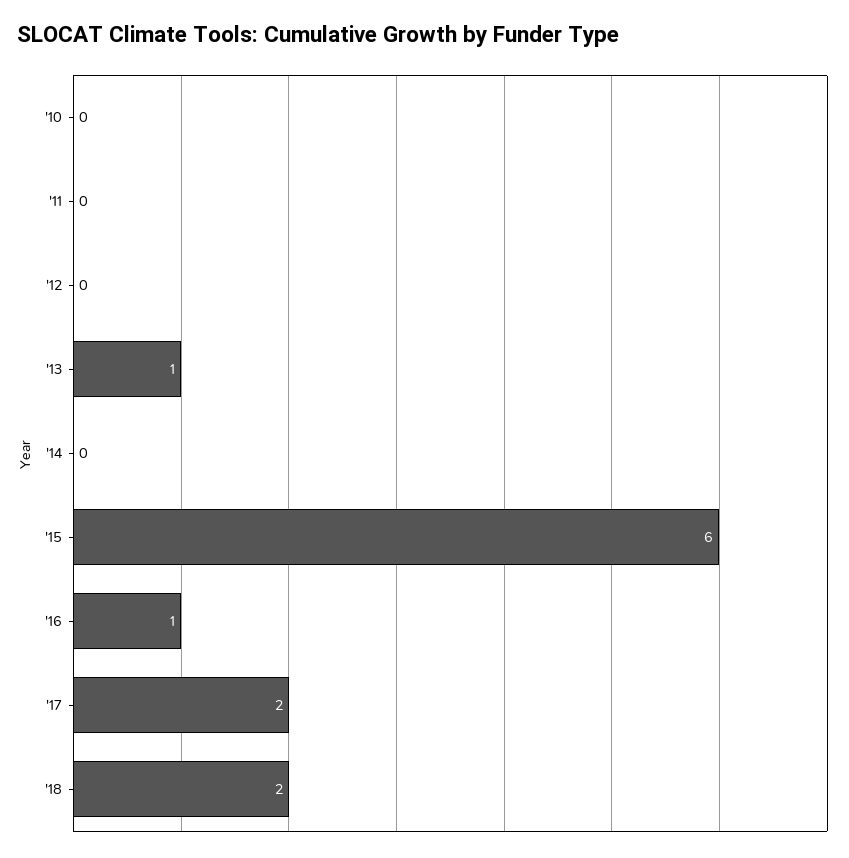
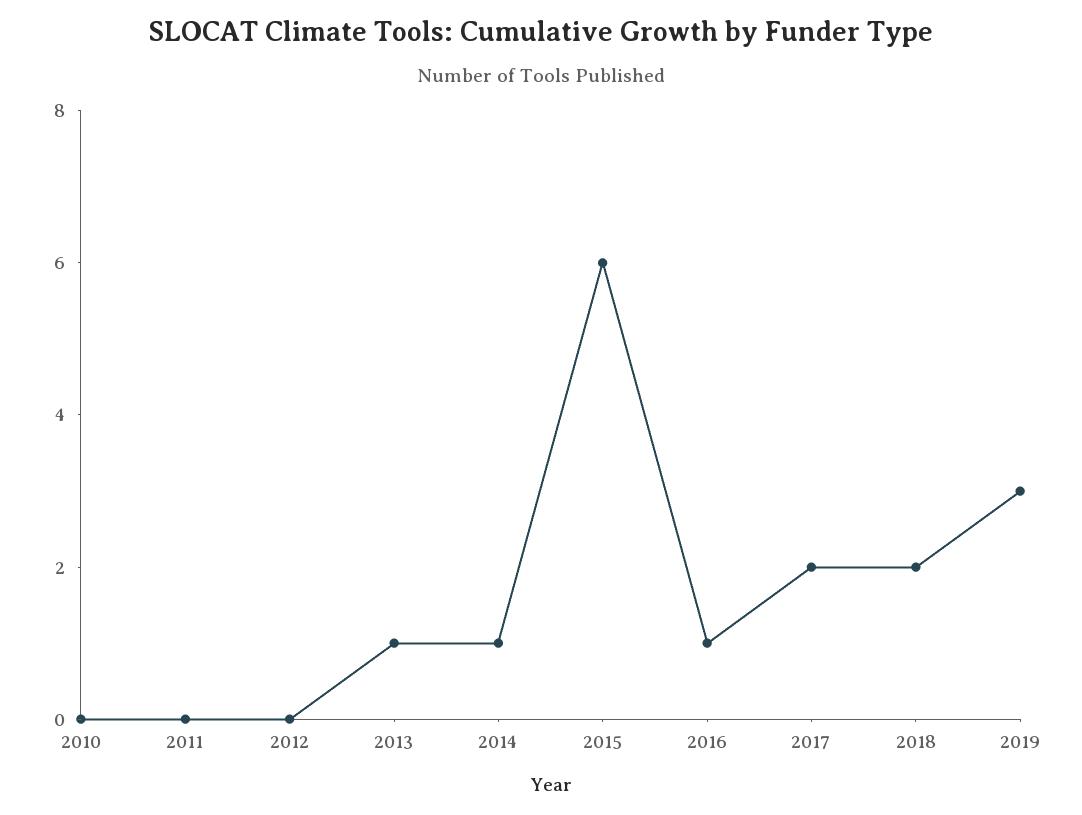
'14: 0 -> 1
2019: none -> 3

